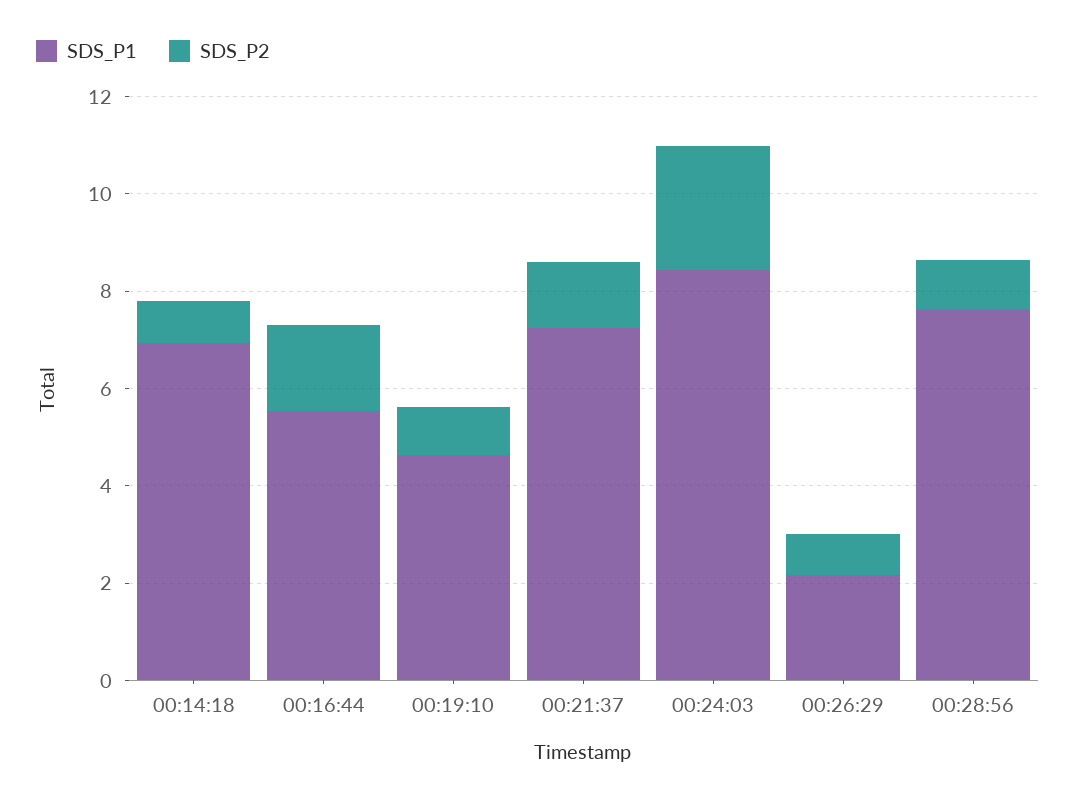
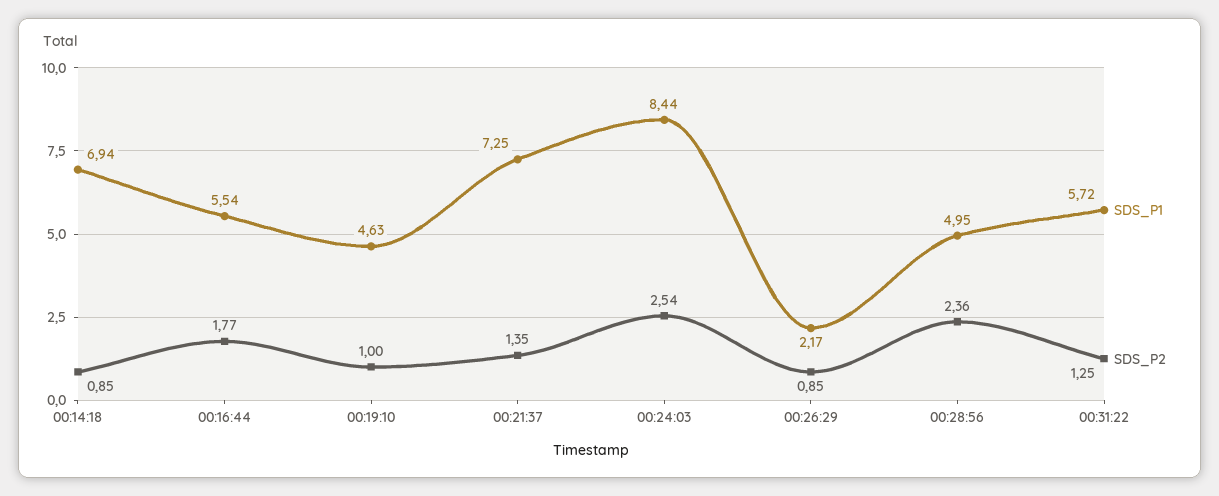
SDS_P1, 00:28:56: 7.5 -> 4.95
SDS_P2, 00:28:56: 1 -> 2.36
SDS_P1, 00:31:22: none -> 5.72
SDS_P2, 00:31:22: none -> 1.25

